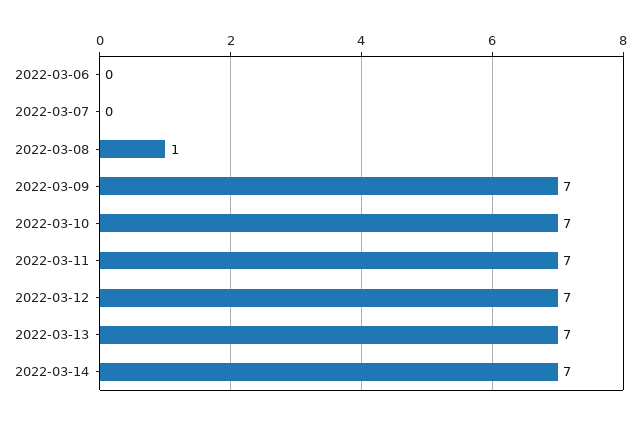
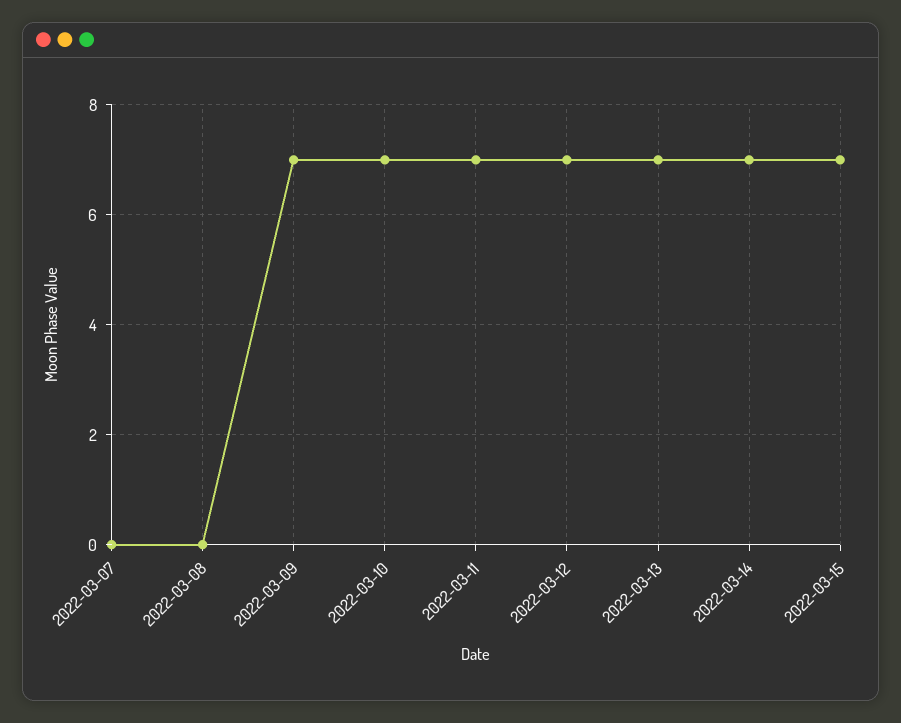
2022-03-06: 0 -> none
2022-03-08: 1 -> 0
2022-03-15: none -> 7

